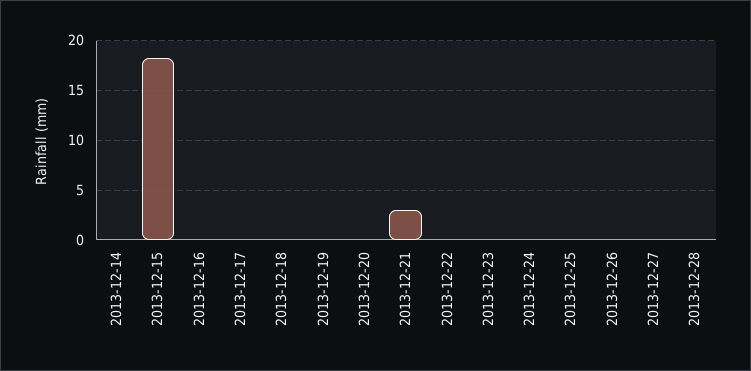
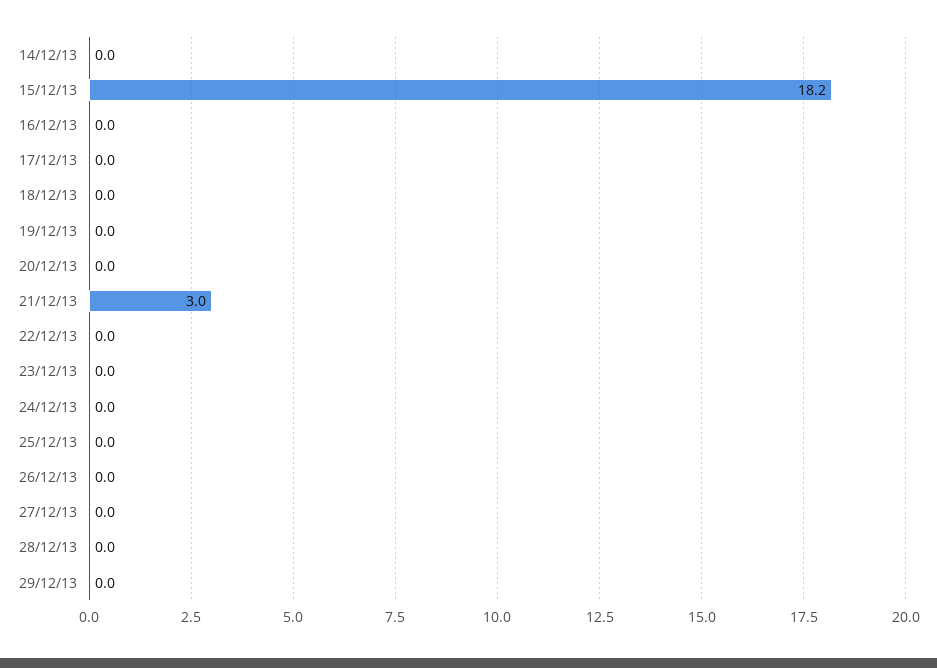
29/12/13: none -> 0

